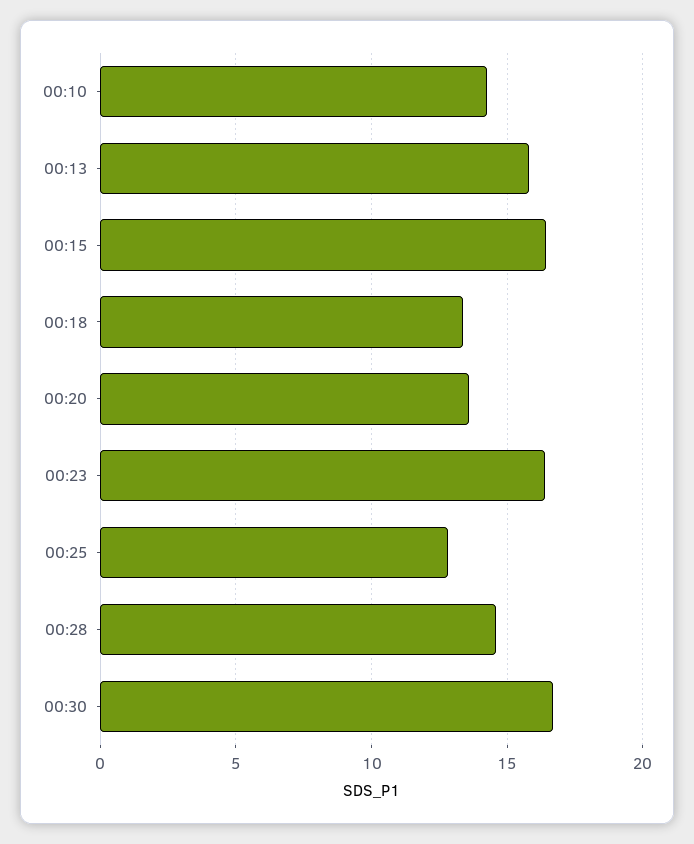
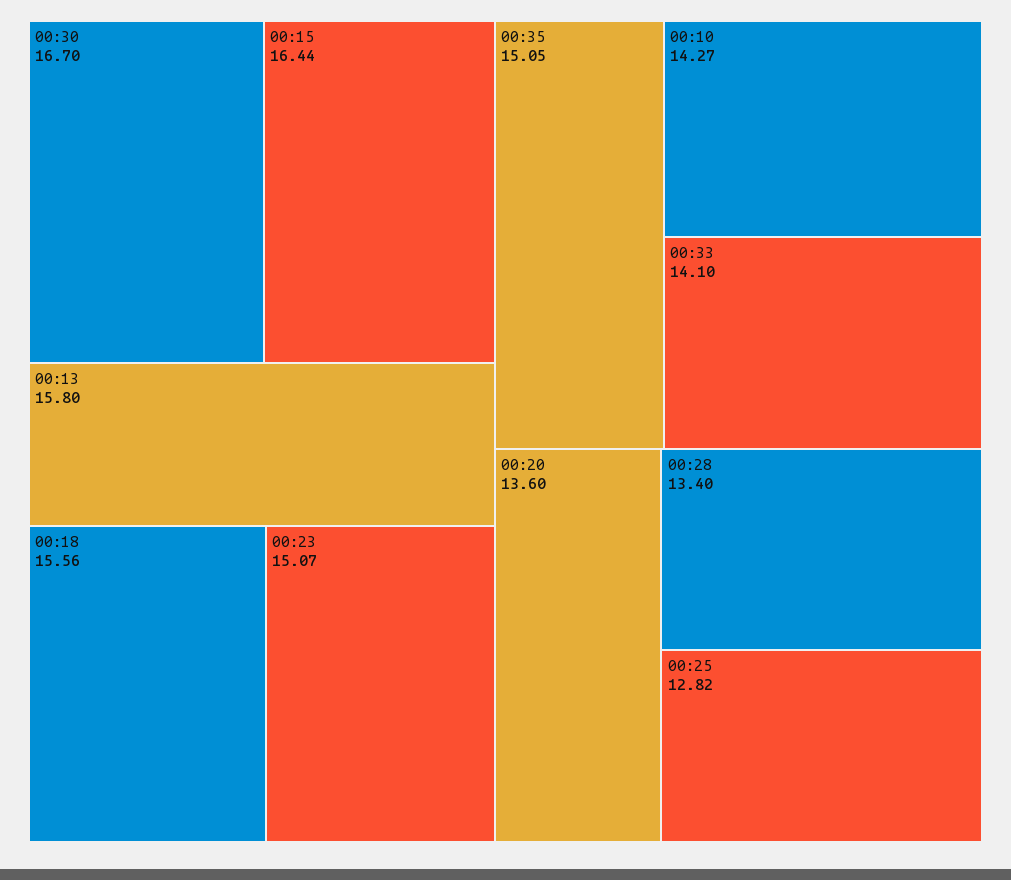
00:18: 13.5 -> 15.56
00:23: 16.5 -> 15.07
00:28: 14.5 -> 13.4
00:35: none -> 15.05
00:33: none -> 14.1

